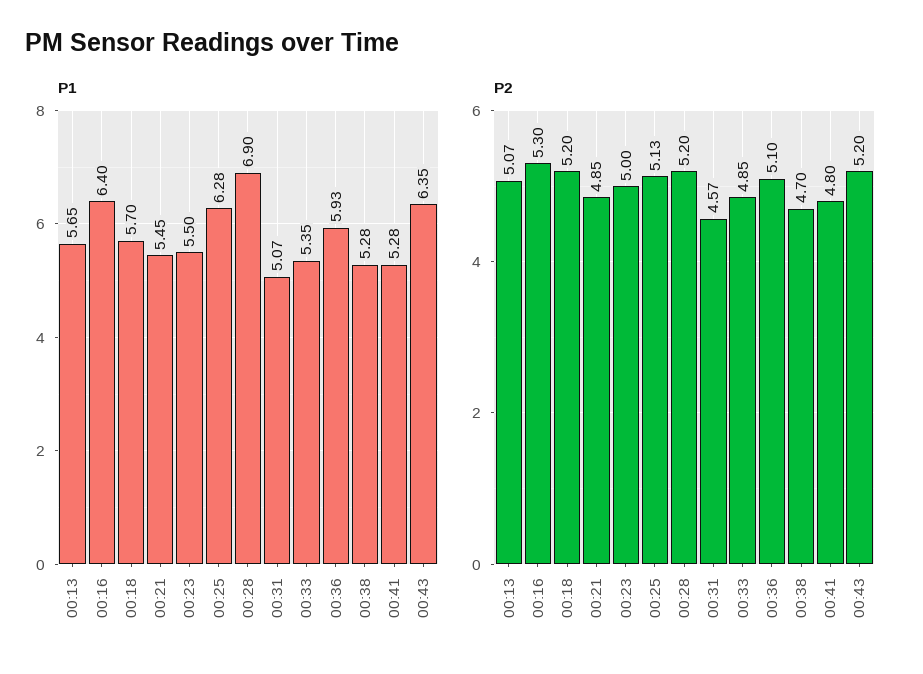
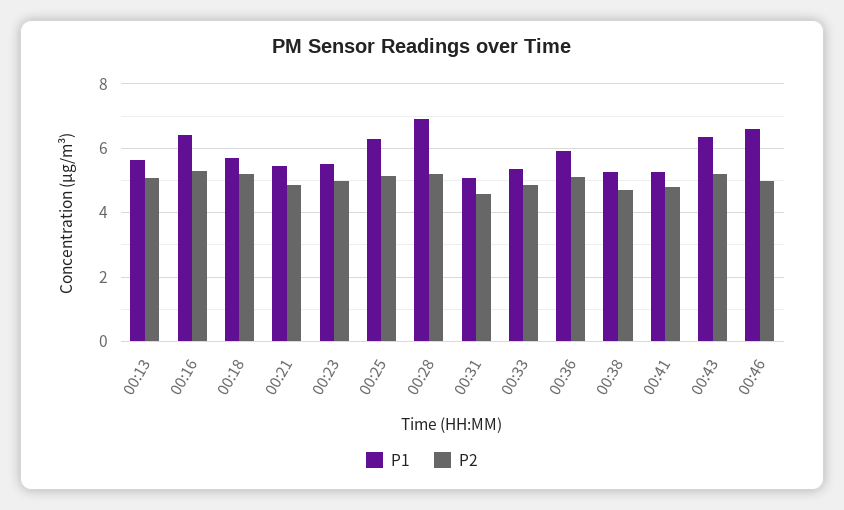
P1, 00:46: none -> 6.6
P2, 00:46: none -> 5

